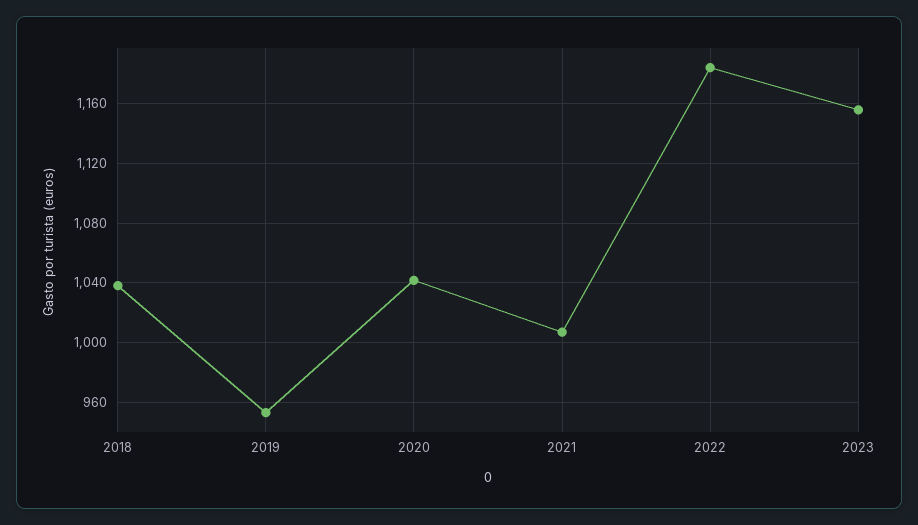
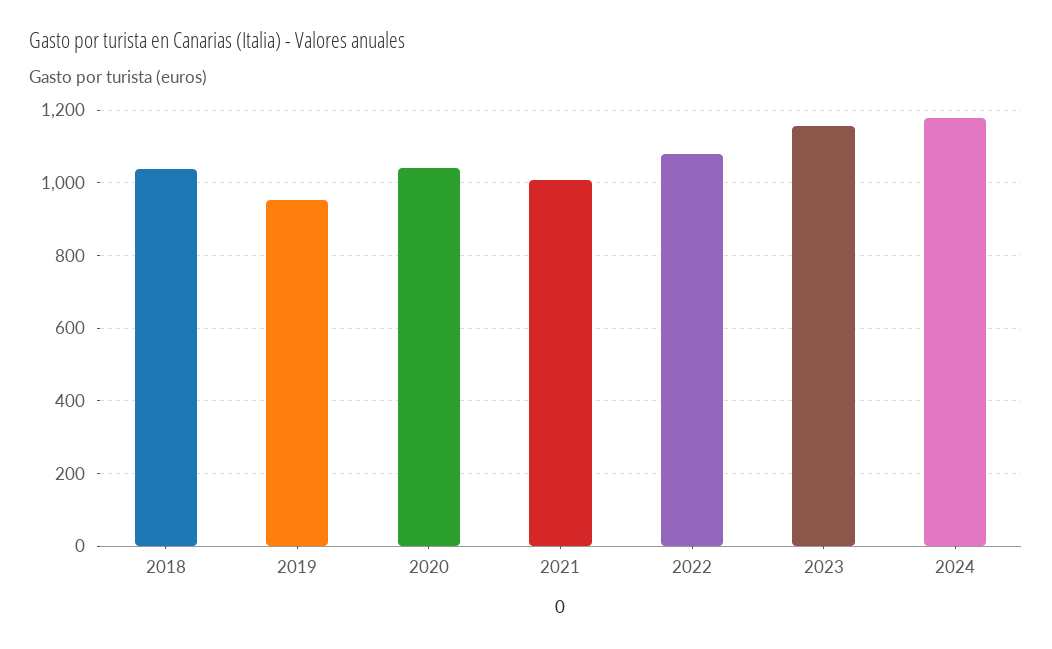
2022: 1185 -> 1080
2024: none -> 1180

